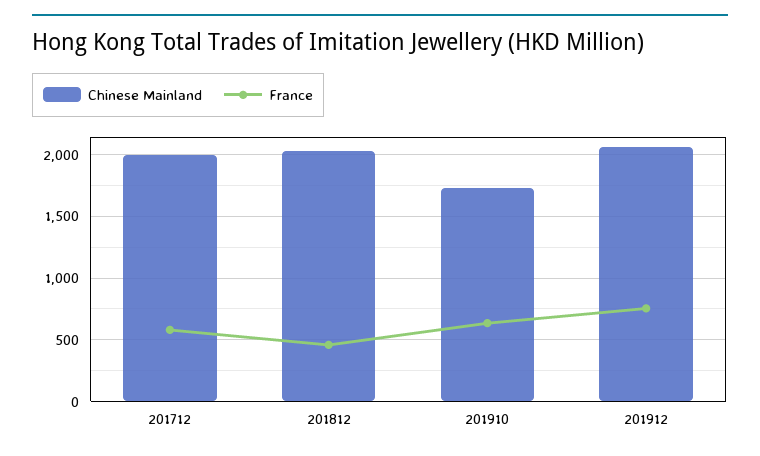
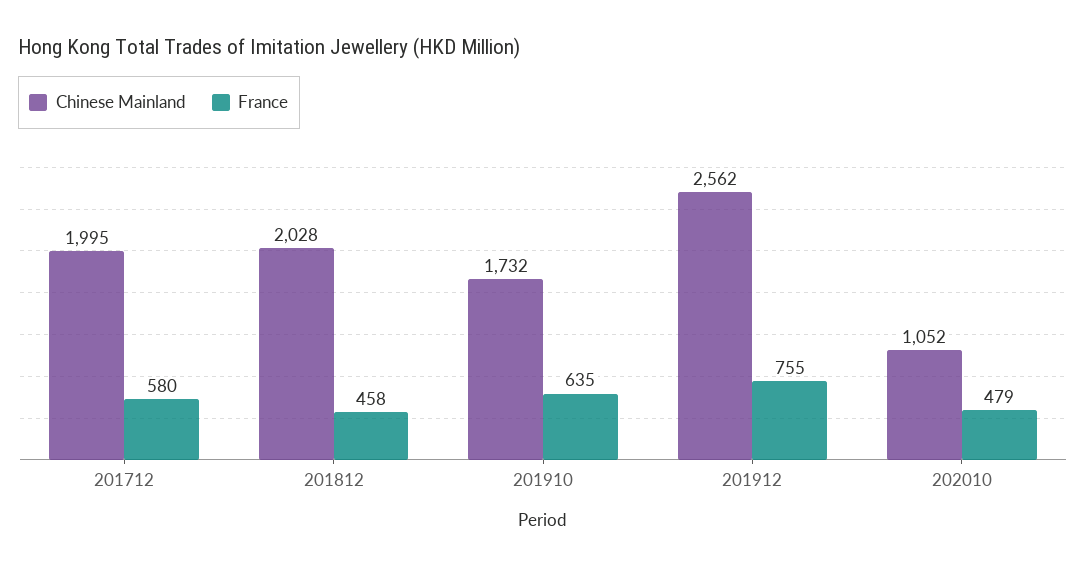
Chinese Mainland, 201912: 2050 -> 2562
Chinese Mainland, 202010: none -> 1052
France, 202010: none -> 479

